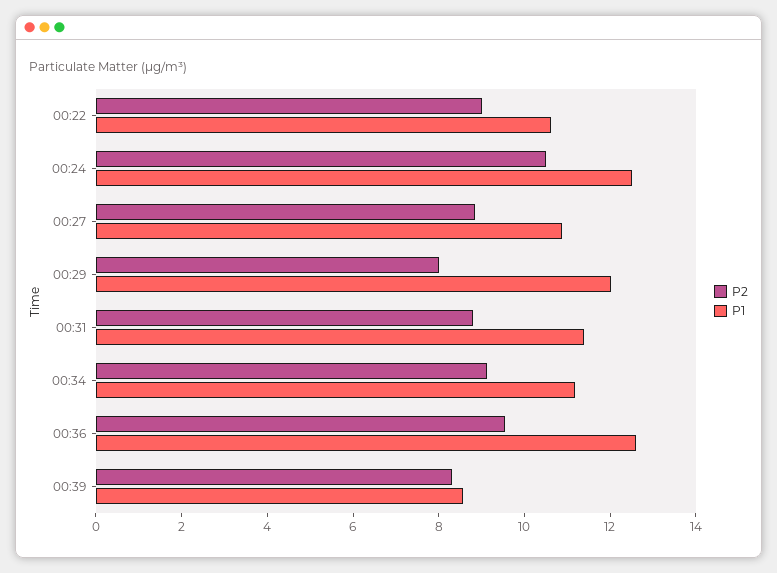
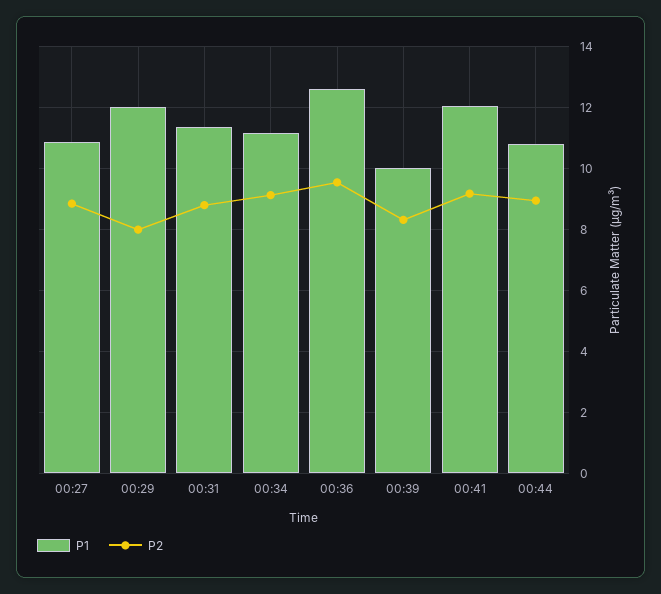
P2, 00:22: 9 -> none
P1, 00:22: 10.5 -> none
P2, 00:24: 10.5 -> none
P1, 00:24: 12.5 -> none
P1, 00:39: 8.5 -> 10
P1, 00:41: none -> 12
P2, 00:41: none -> 9.2
P1, 00:44: none -> 10.8
P2, 00:44: none -> 9

